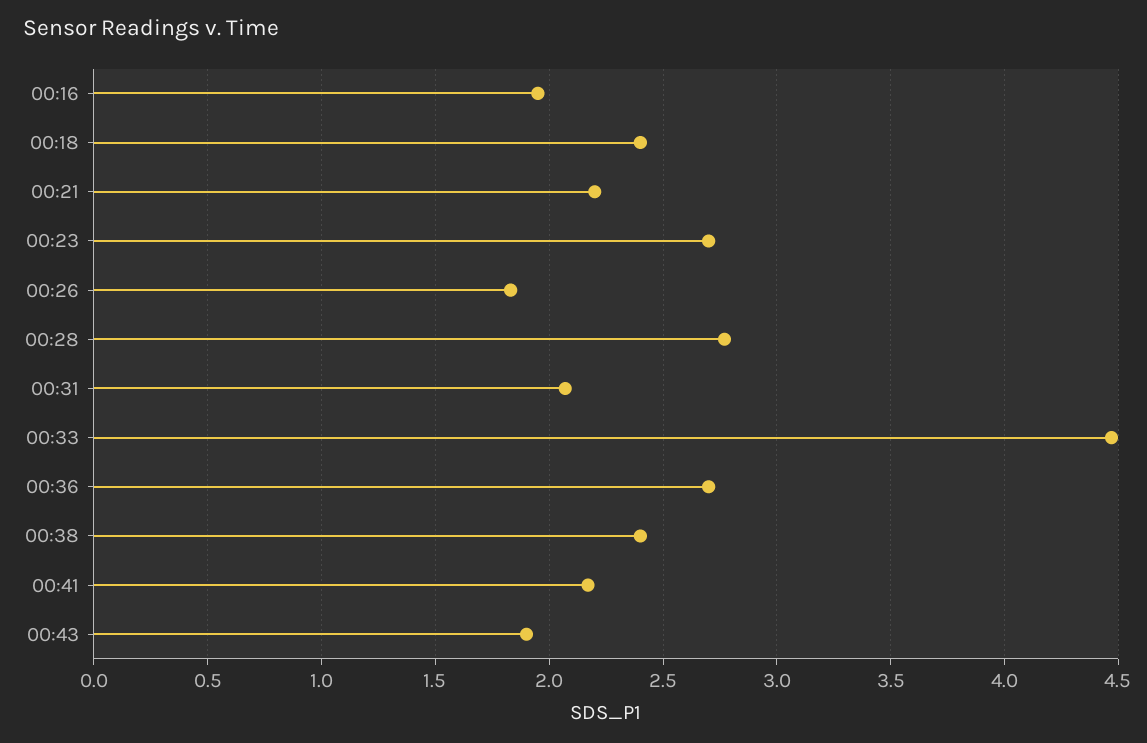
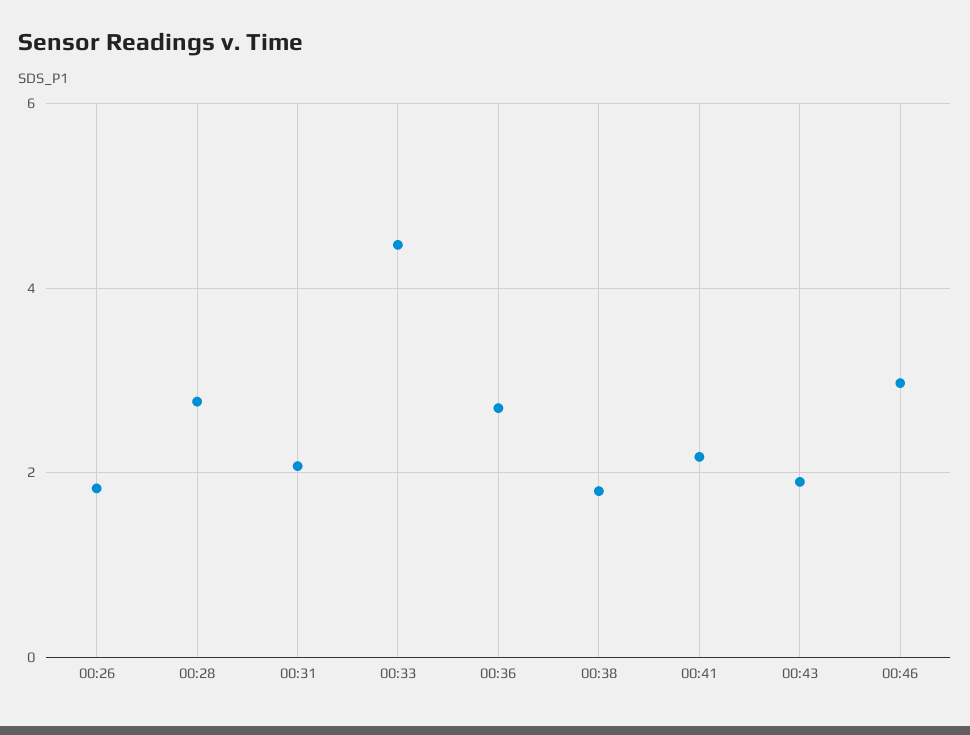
00:16: 1.95 -> none
00:18: 2.4 -> none
00:21: 2.2 -> none
00:23: 2.7 -> none
00:38: 2.4 -> 1.8
00:46: none -> 3

